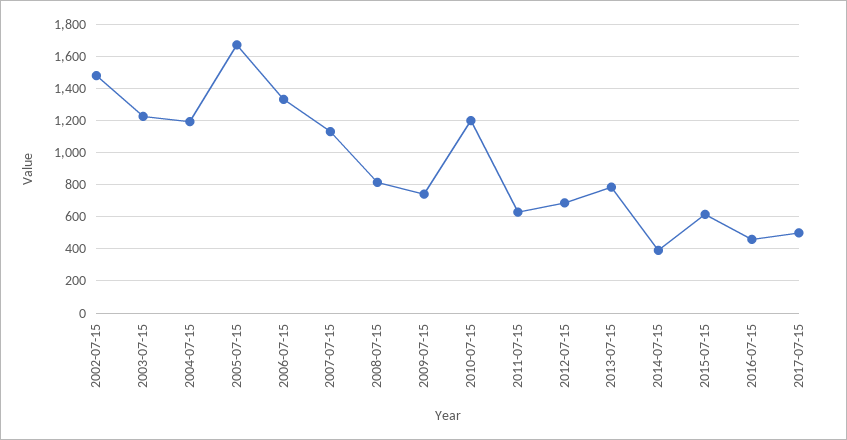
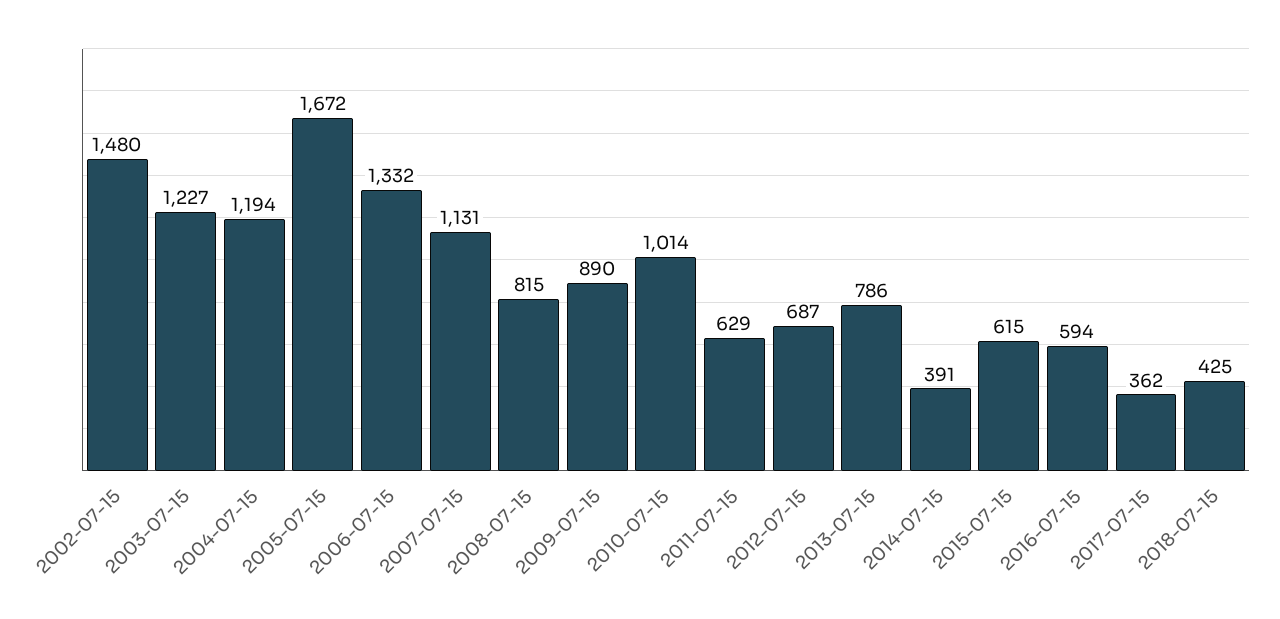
2009-07-15: 750 -> 890
2010-07-15: 1200 -> 1014
2016-07-15: 450 -> 594
2017-07-15: 500 -> 362
2018-07-15: none -> 425

